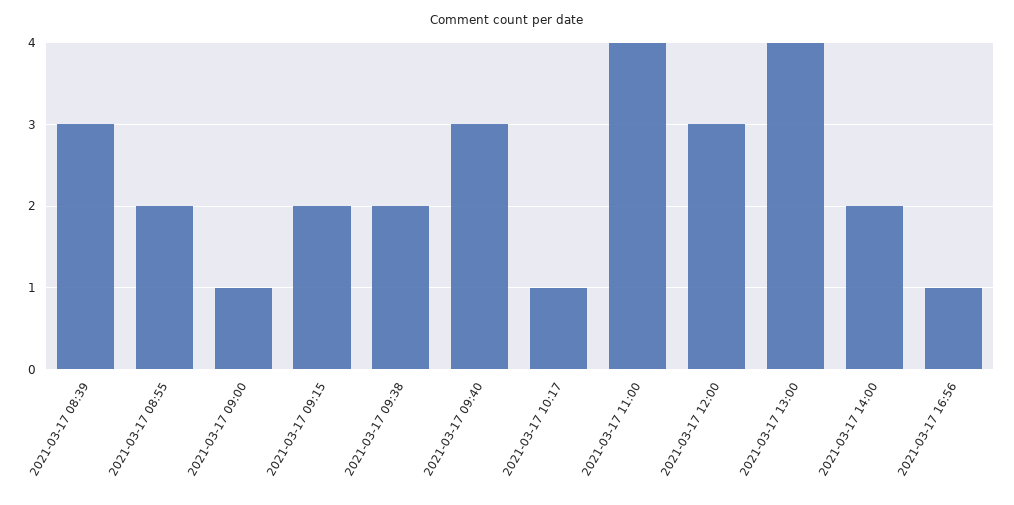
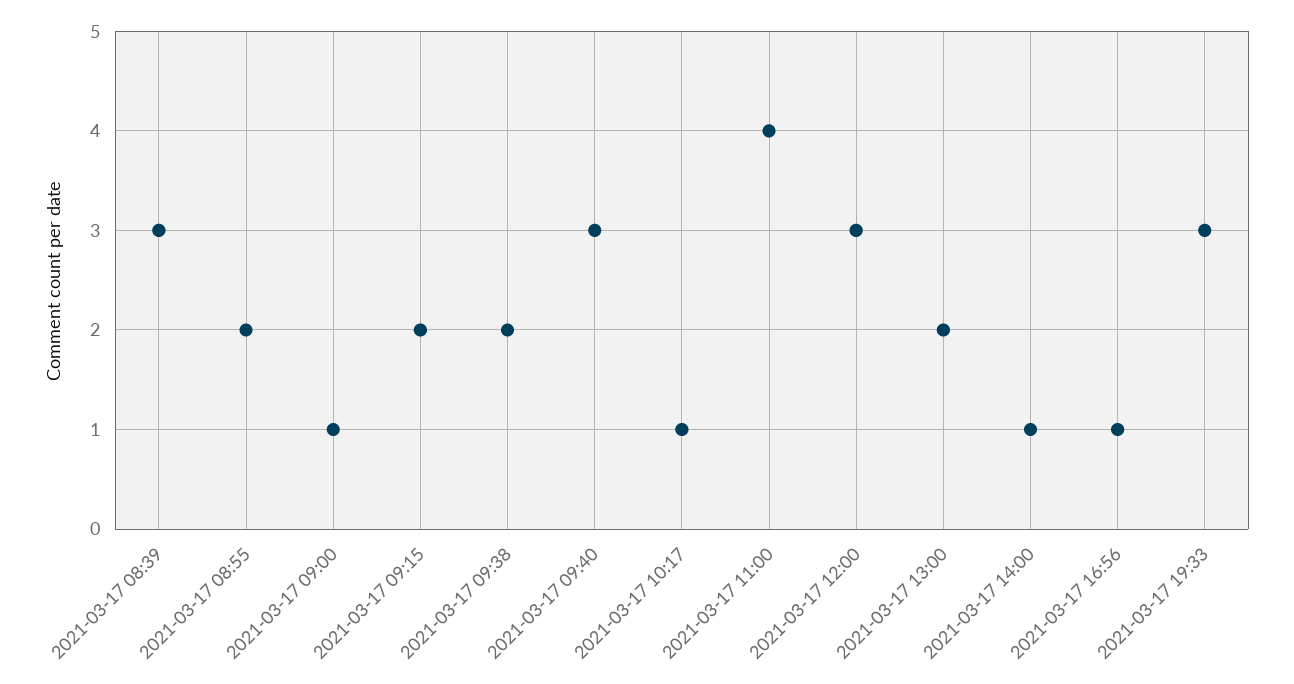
2021-03-17 13:00: 4 -> 2
2021-03-17 14:00: 2 -> 1
2021-03-17 19:33: none -> 3

